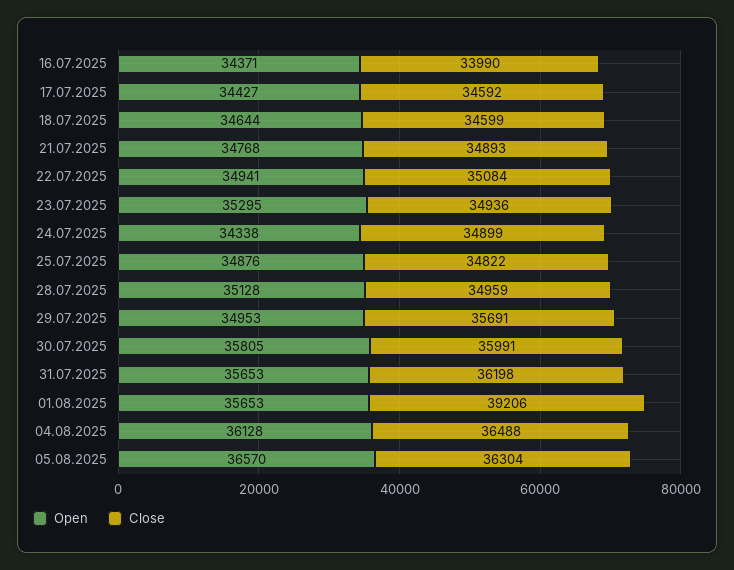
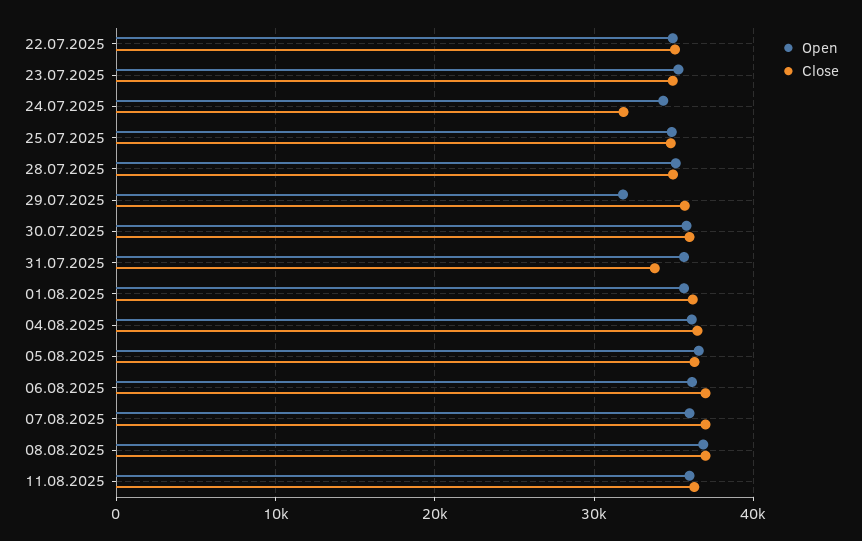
Open, 16.07.2025: 34371 -> none
Close, 16.07.2025: 33990 -> none
Open, 17.07.2025: 34427 -> none
Close, 17.07.2025: 34592 -> none
Open, 18.07.2025: 34644 -> none
Close, 18.07.2025: 34599 -> none
Open, 21.07.2025: 34768 -> none
Close, 21.07.2025: 34893 -> none
Close, 24.07.2025: 34899 -> 32000
Open, 29.07.2025: 34953 -> 32000
Close, 31.07.2025: 36198 -> 34000
Close, 01.08.2025: 39206 -> 36000
Open, 06.08.2025: none -> 36000
Close, 06.08.2025: none -> 37000
Open, 07.08.2025: none -> 36000
Close, 07.08.2025: none -> 37000
Open, 08.08.2025: none -> 37000
Close, 08.08.2025: none -> 37000
Open, 11.08.2025: none -> 36000
Close, 11.08.2025: none -> 36000

